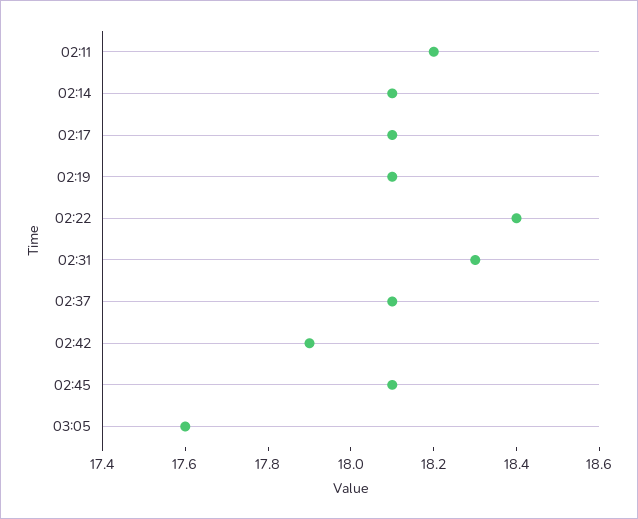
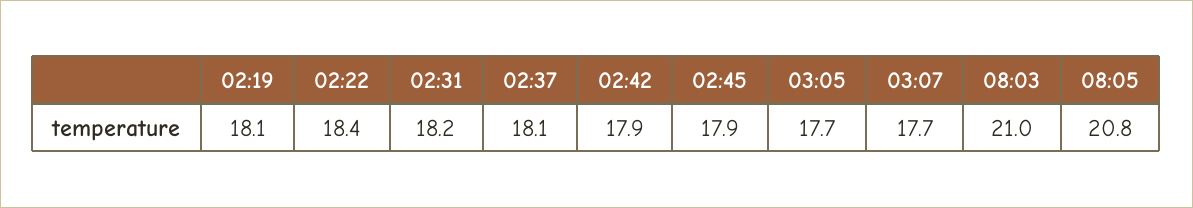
02:11: 18.2 -> none
02:14: 18.1 -> none
02:17: 18.1 -> none
02:31: 18.3 -> 18.2
02:45: 18.1 -> 17.9
03:05: 17.6 -> 17.7
03:07: none -> 17.7
08:03: none -> 21
08:05: none -> 20.8

